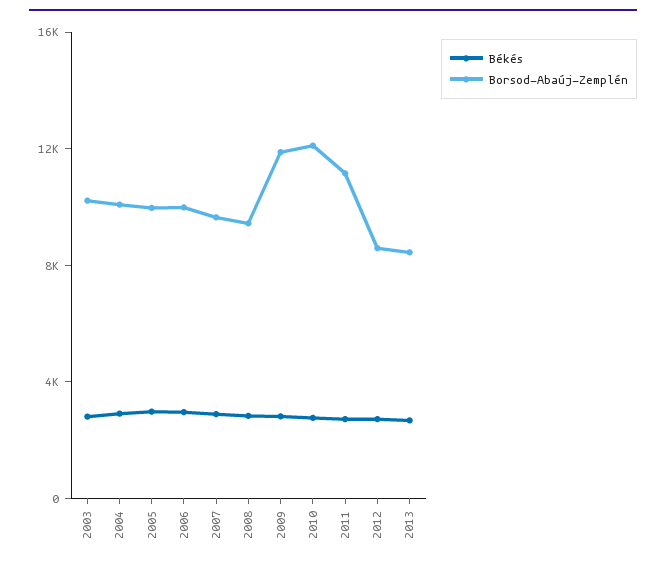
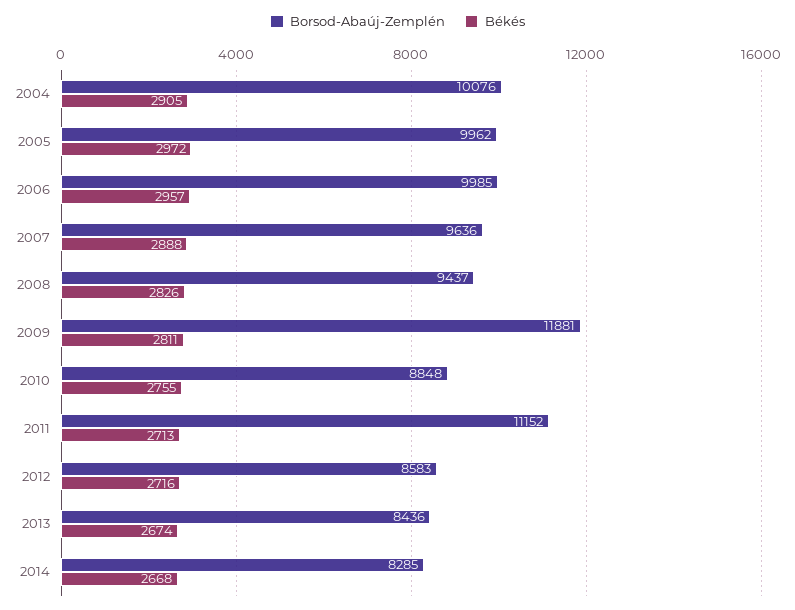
Békés, 2003: 3000 -> none
Borsod-Abaúj-Zemplén, 2003: 10000 -> none
Borsod-Abaúj-Zemplén, 2010: 12000 -> 8848
Borsod-Abaúj-Zemplén, 2014: none -> 8285
Békés, 2014: none -> 2668

